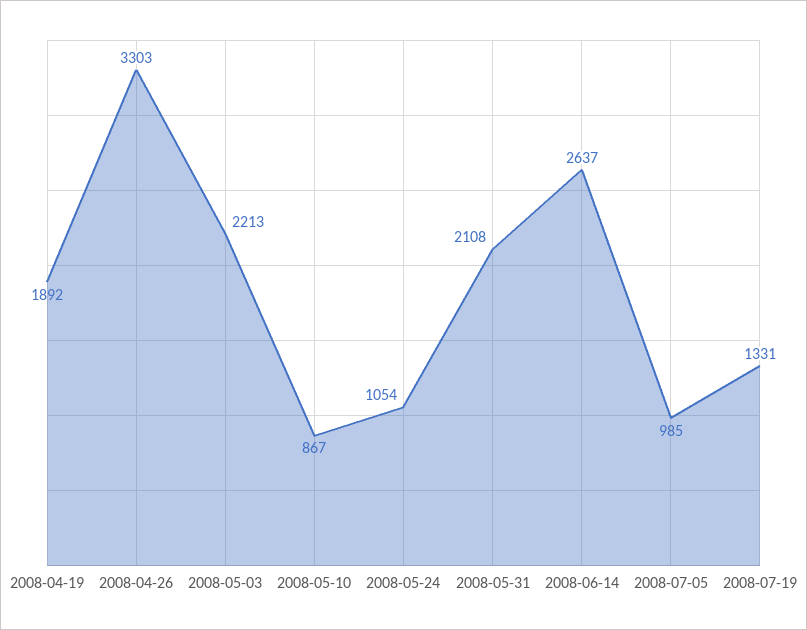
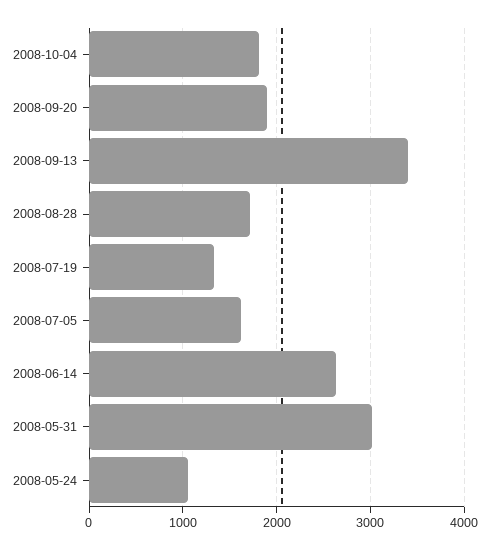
2008-04-19: 1892 -> none
2008-04-26: 3303 -> none
2008-05-03: 2213 -> none
2008-05-10: 867 -> none
2008-05-31: 2108 -> 3000
2008-07-05: 985 -> 1600
2008-10-04: none -> 1800
2008-09-20: none -> 1900
2008-09-13: none -> 3400
2008-08-28: none -> 1700

